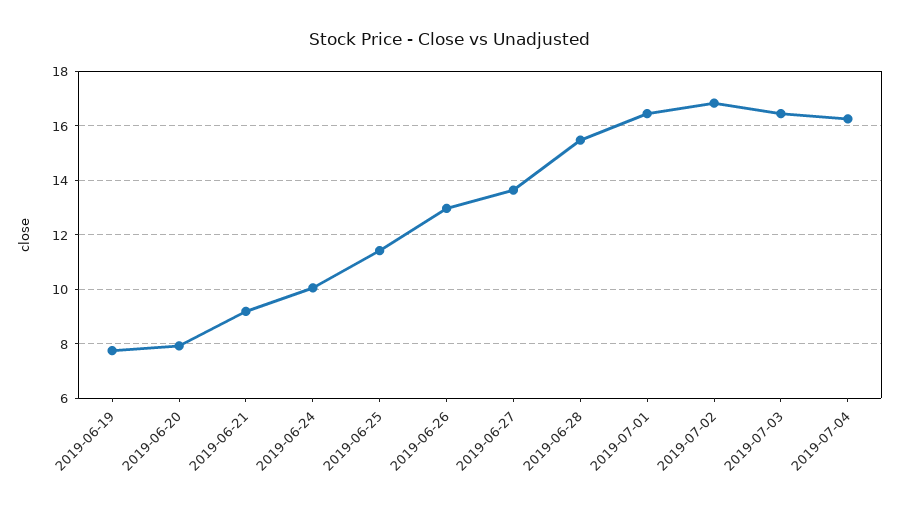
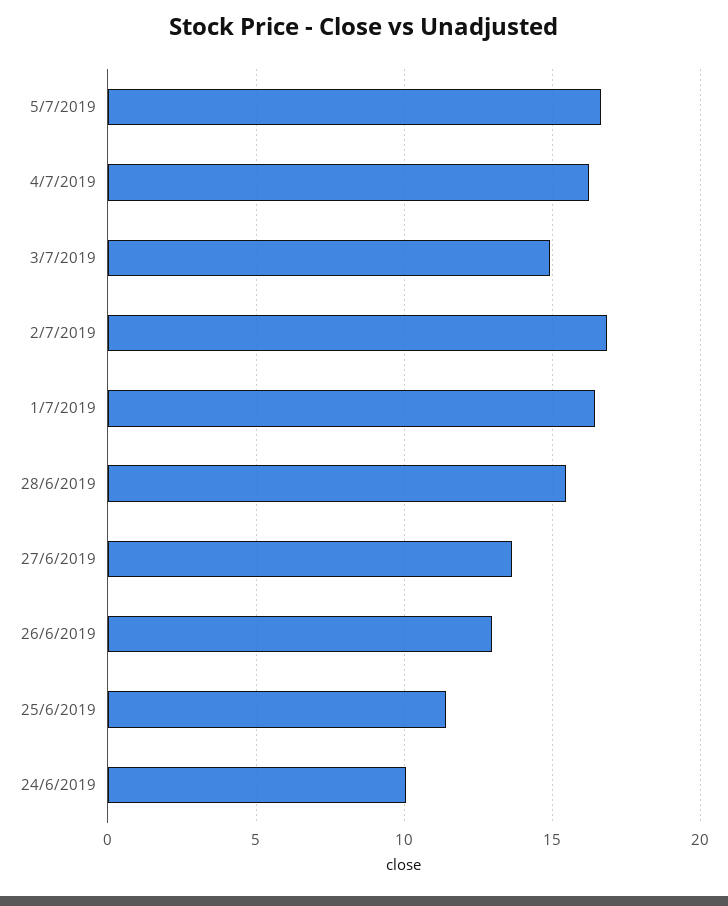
2019-06-19: 7.75 -> none
2019-06-20: 8 -> none
2019-06-21: 9.25 -> none
2019-07-03: 16.5 -> 15
5/7/2019: none -> 16.5

